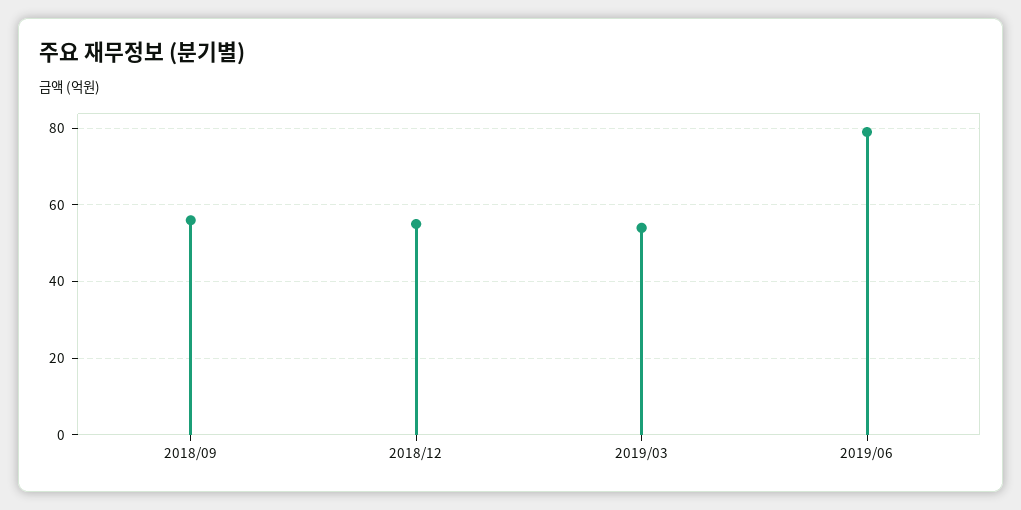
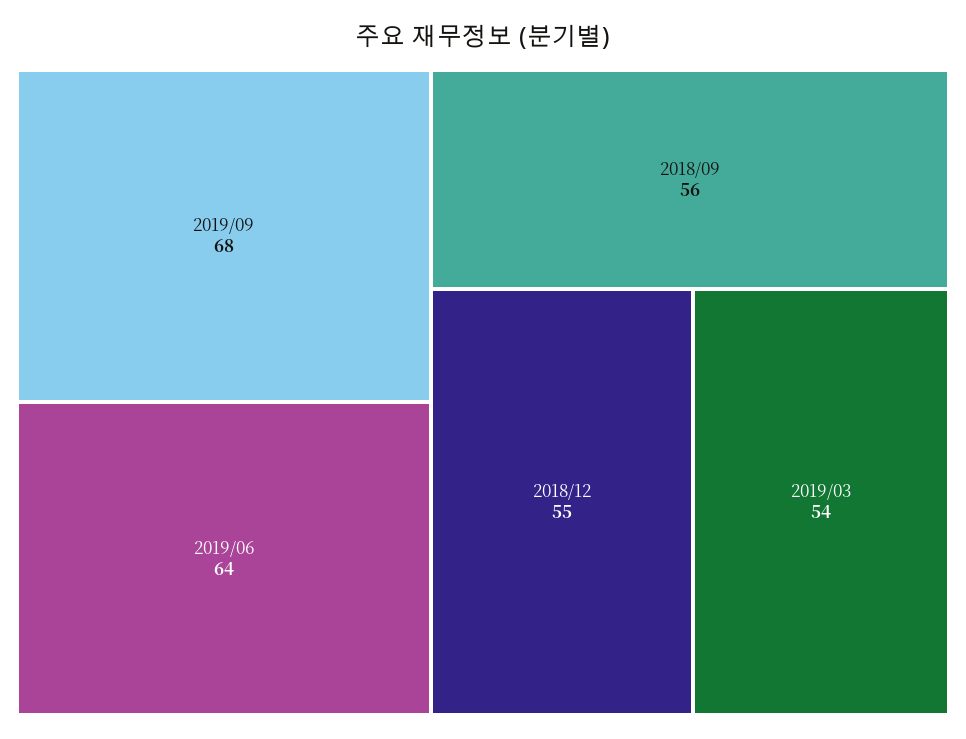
2019/06: 80 -> 64
2019/09: none -> 68

